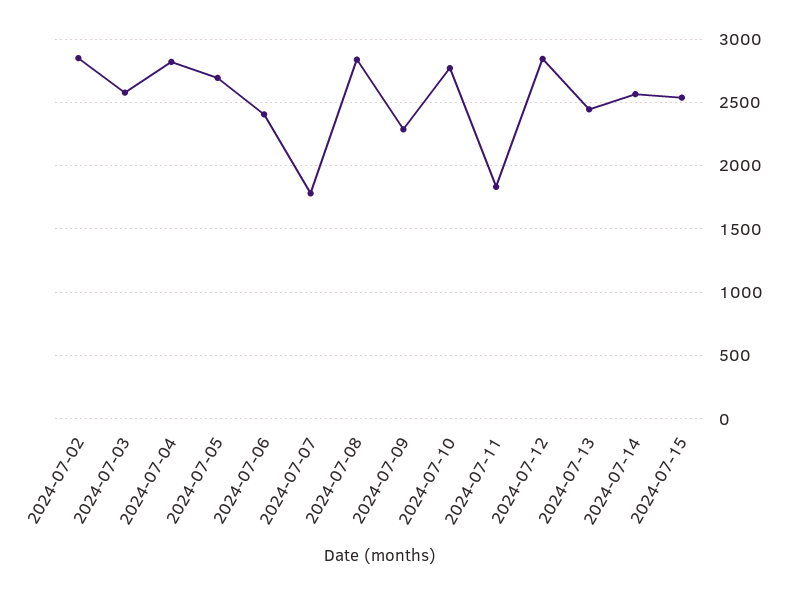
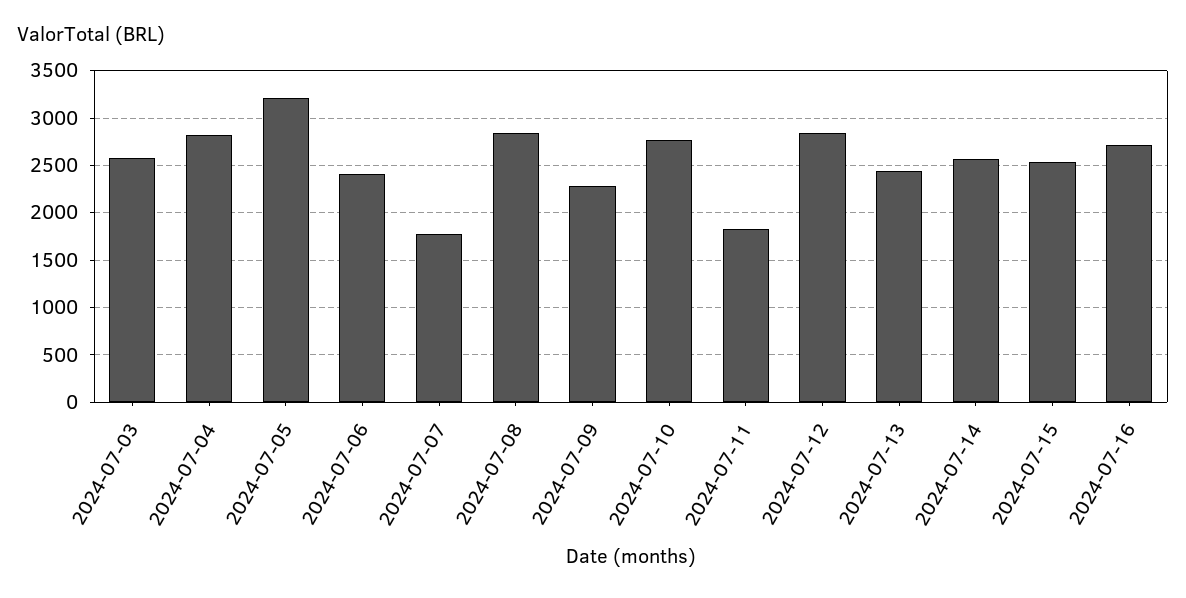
2024-07-02: 2850 -> none
2024-07-05: 2700 -> 3200
2024-07-16: none -> 2700

